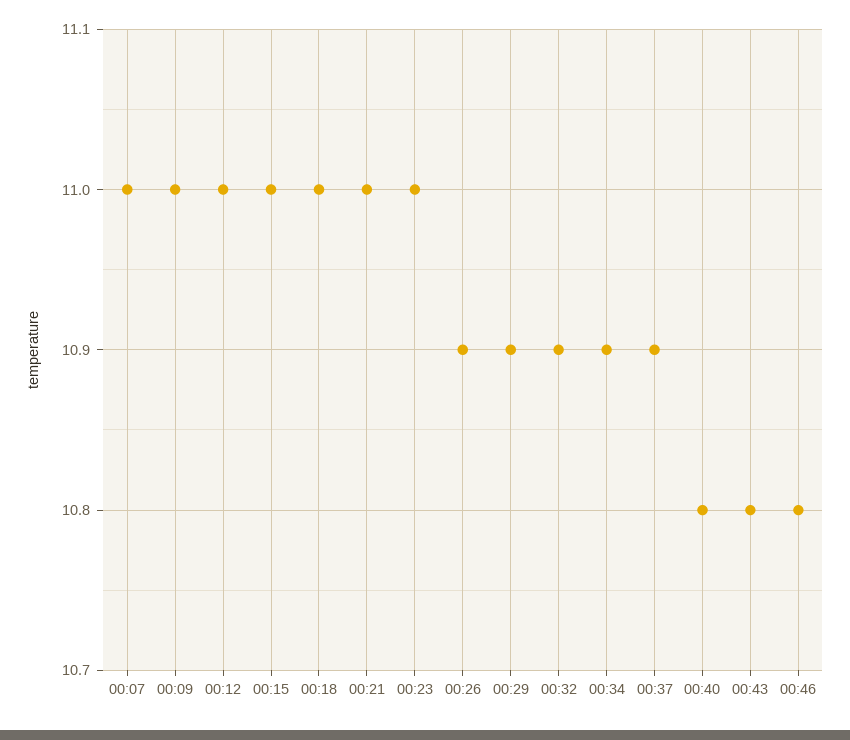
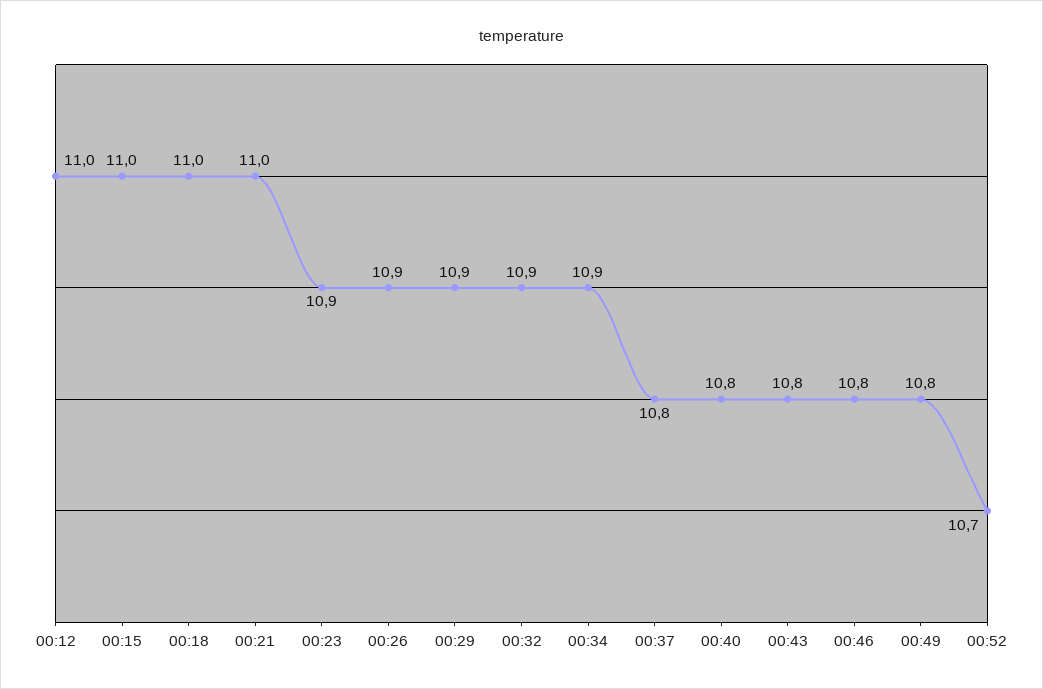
00:07: 11 -> none
00:09: 11 -> none
00:23: 11 -> 10.9
00:37: 10.9 -> 10.8
00:49: none -> 10.8
00:52: none -> 10.7

